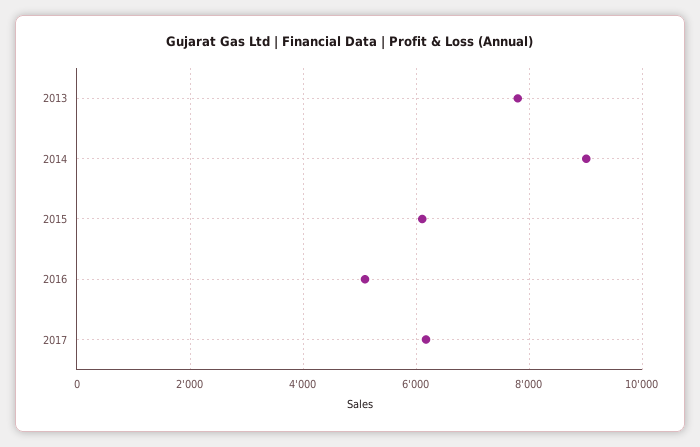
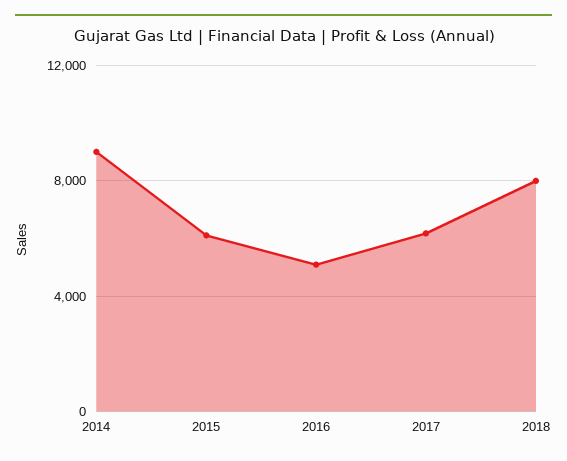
2013: 7800 -> none
2018: none -> 8000

